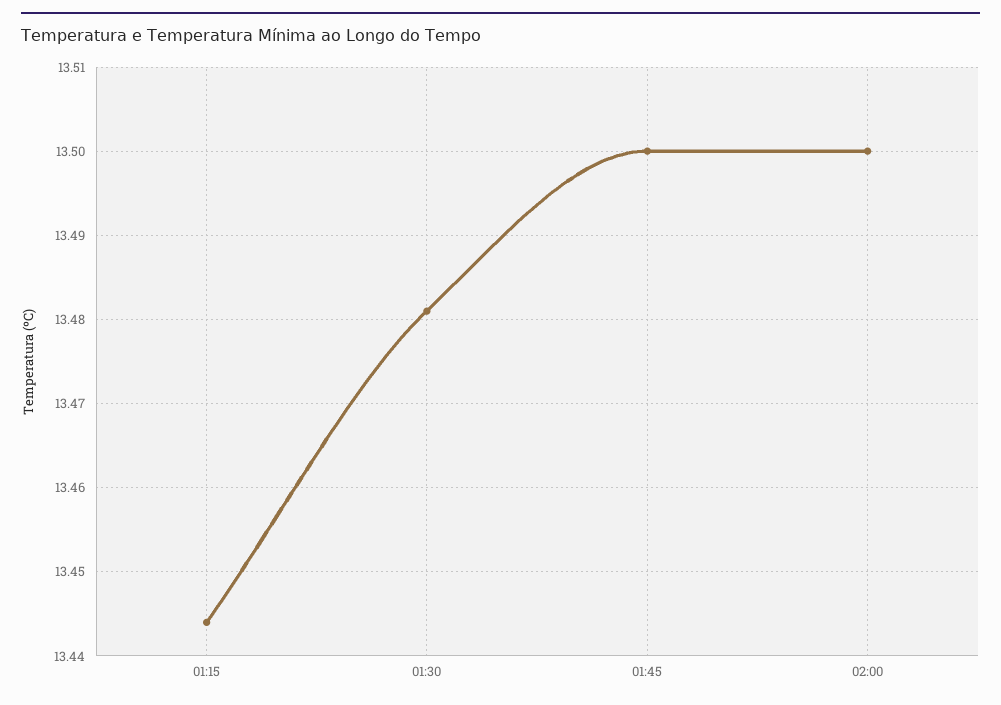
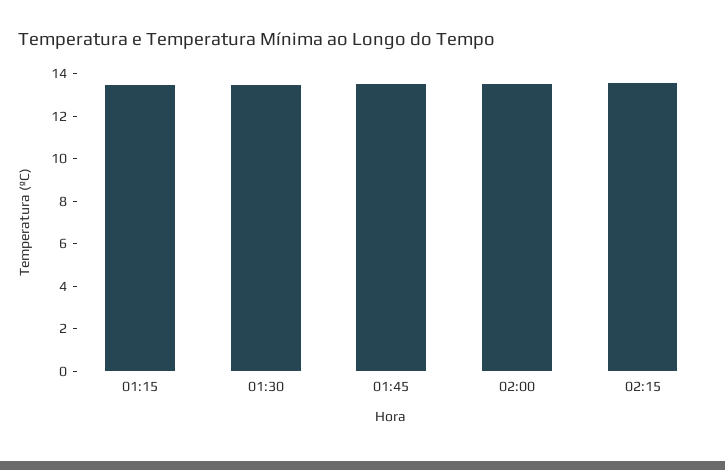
02:15: none -> 13.5

